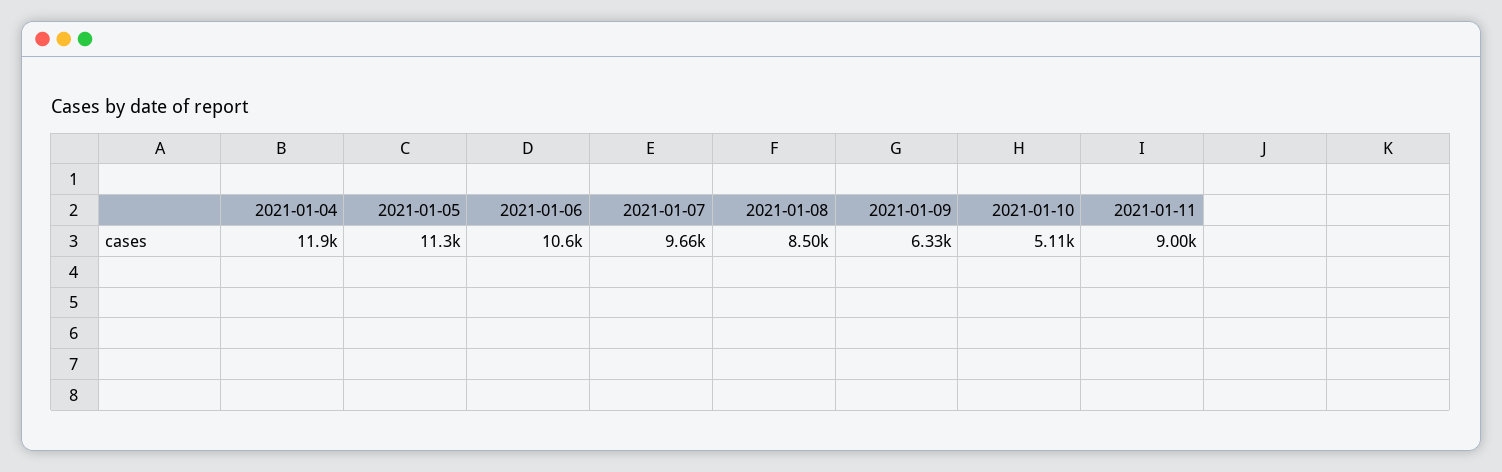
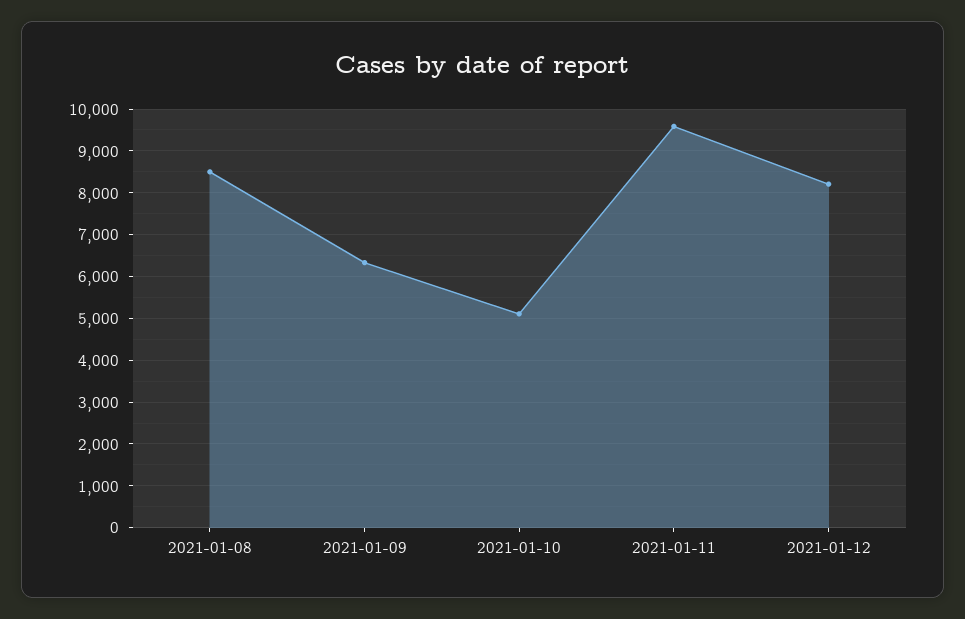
2021-01-04: 11900 -> none
2021-01-05: 11300 -> none
2021-01-06: 10600 -> none
2021-01-07: 9660 -> none
2021-01-11: 9000 -> 9600
2021-01-12: none -> 8200

